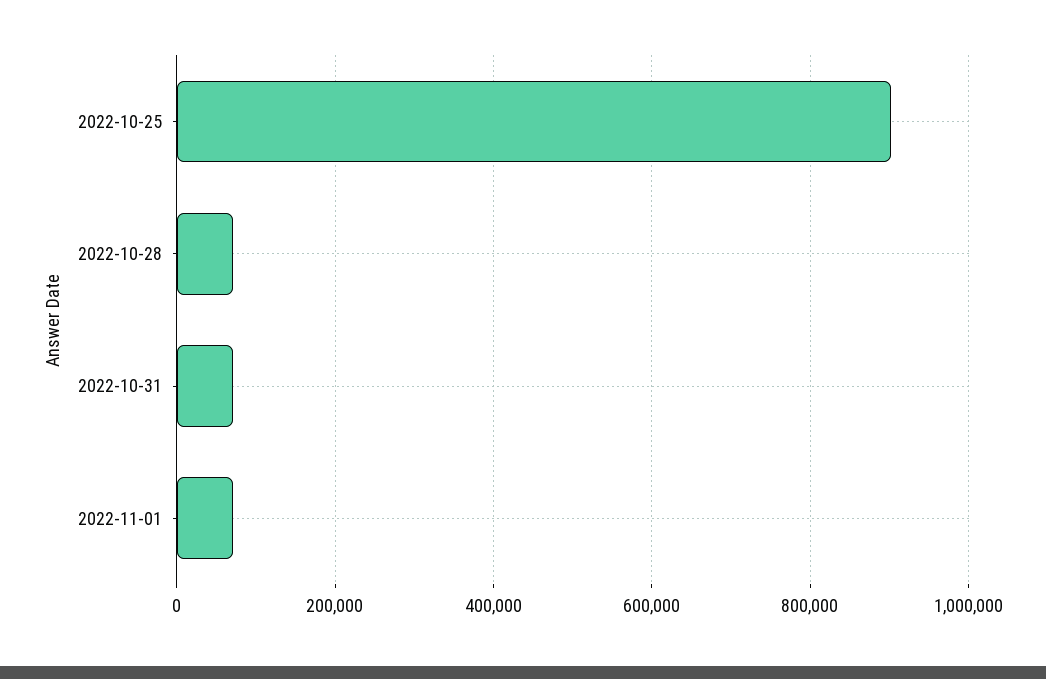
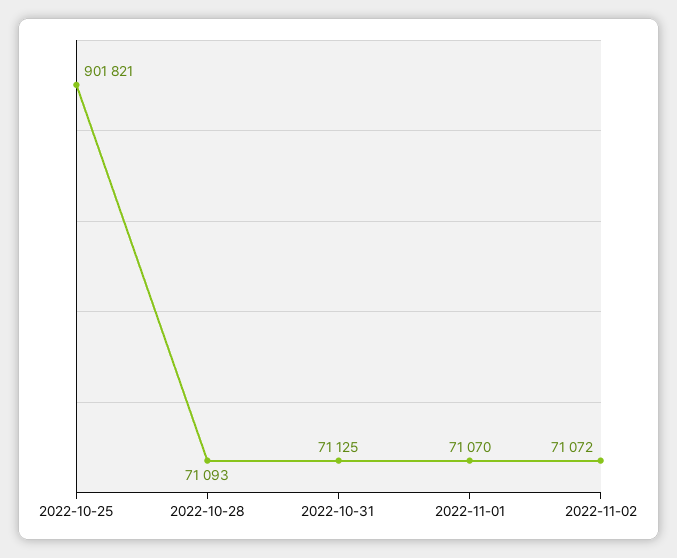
2022-11-02: none -> 71072

